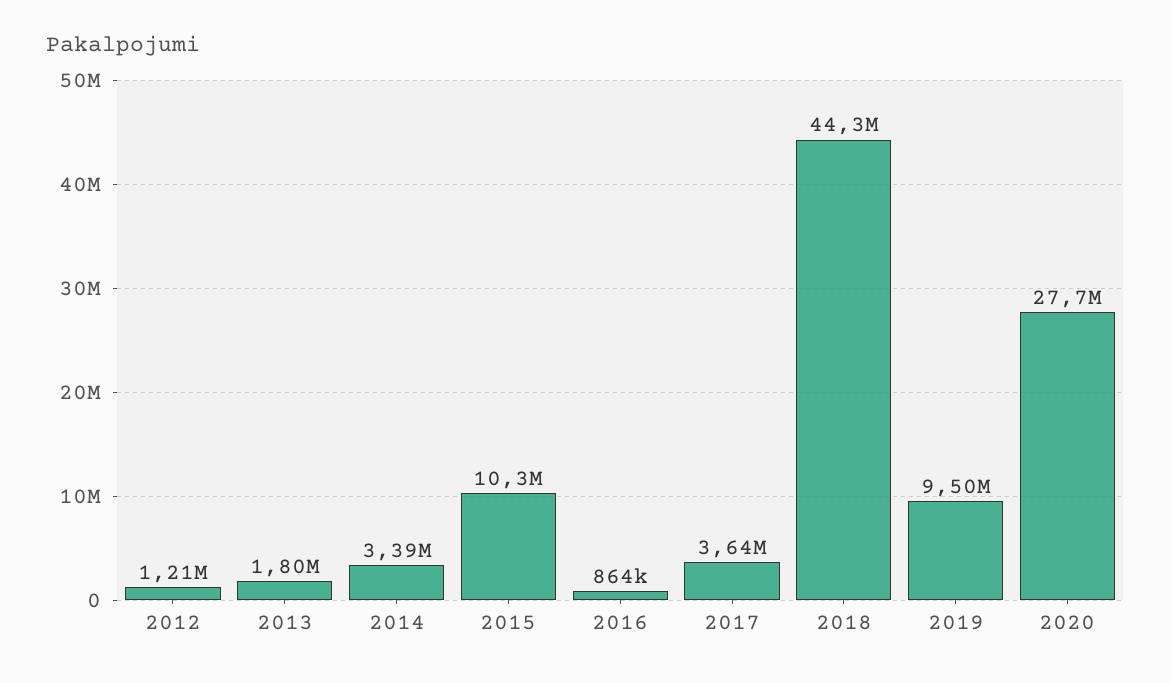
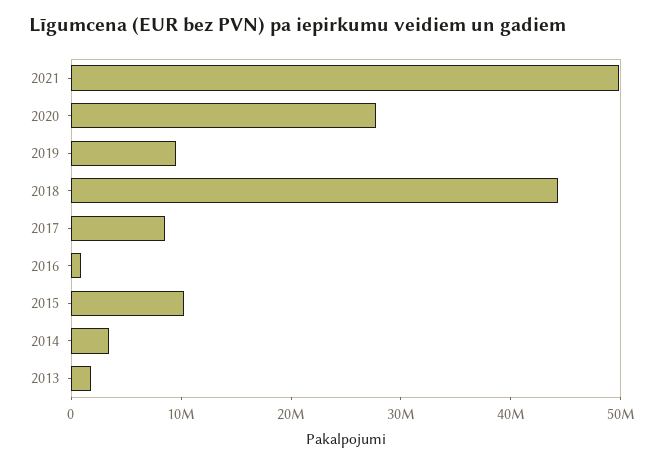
2012: 1210000 -> none
2017: 3640000 -> 8000000
2021: none -> 50000000

